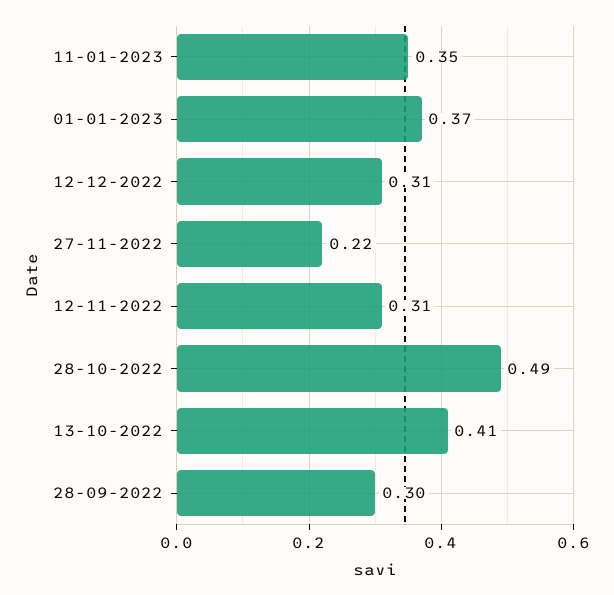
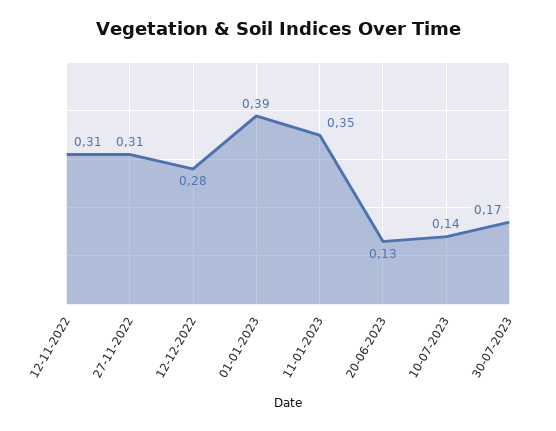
01-01-2023: 0.37 -> 0.39
12-12-2022: 0.31 -> 0.28
27-11-2022: 0.22 -> 0.31
28-10-2022: 0.49 -> none
13-10-2022: 0.41 -> none
28-09-2022: 0.3 -> none
20-06-2023: none -> 0.13
10-07-2023: none -> 0.14
30-07-2023: none -> 0.17

